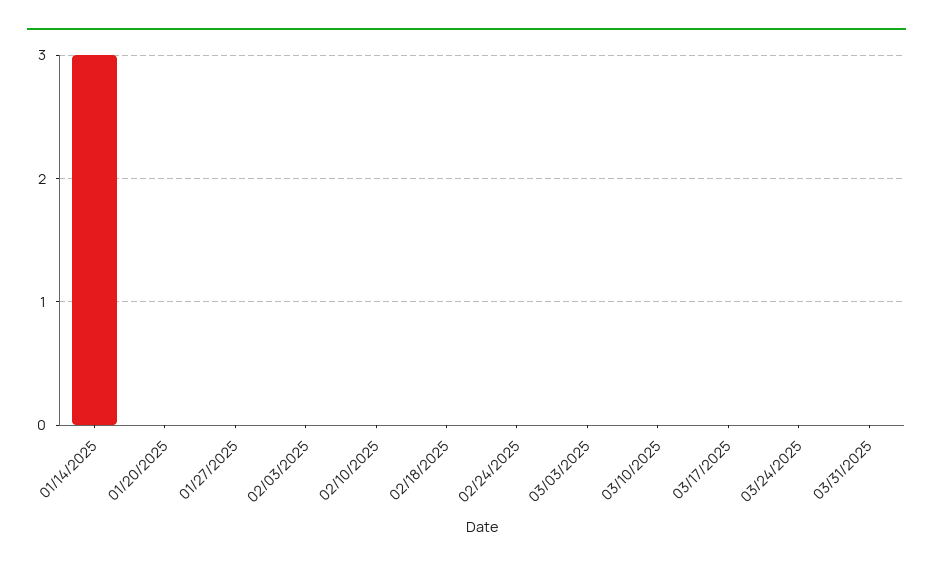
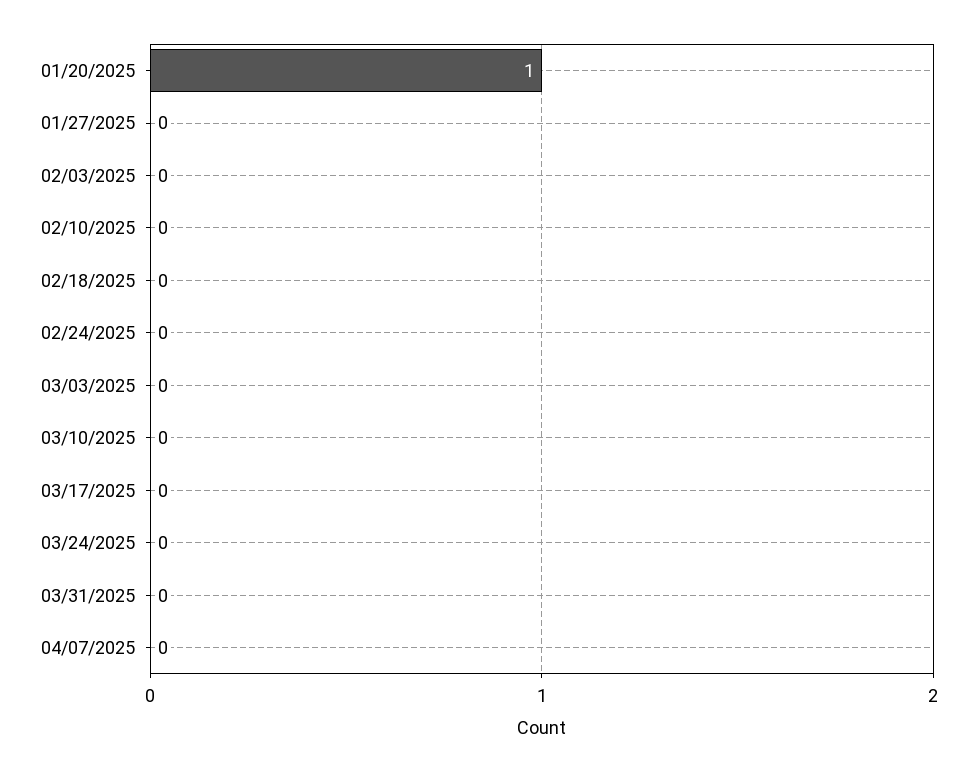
01/14/2025: 3 -> none
01/20/2025: 0 -> 1
04/07/2025: none -> 0

